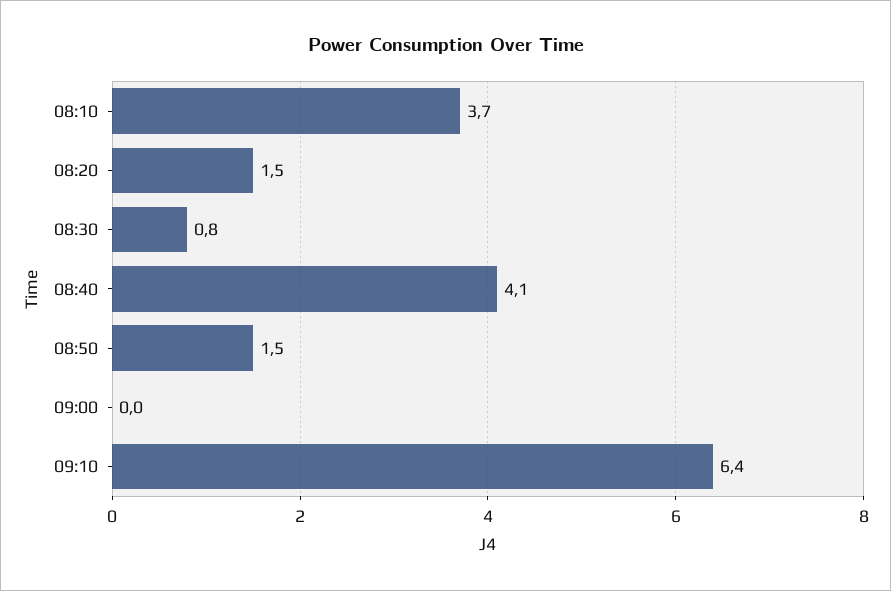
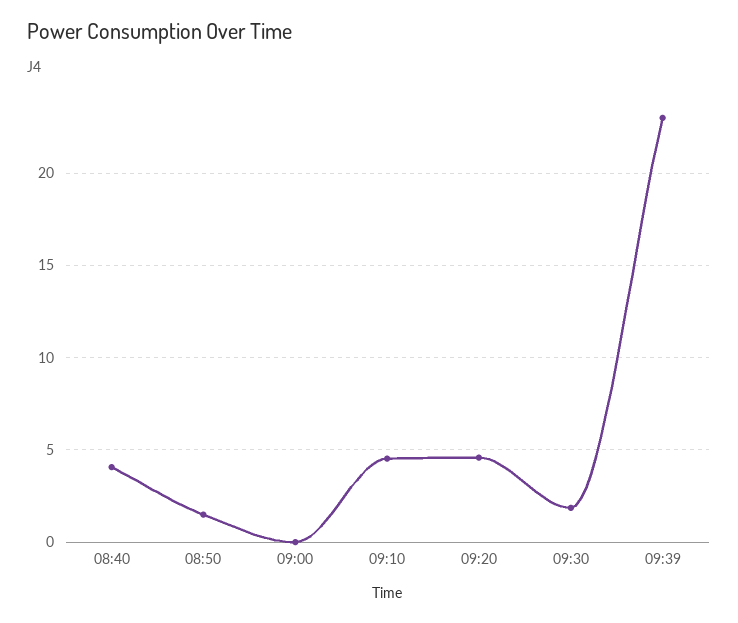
08:10: 3.7 -> none
08:20: 1.5 -> none
08:30: 0.8 -> none
09:10: 6.4 -> 4.5
09:20: none -> 4.5
09:30: none -> 2
09:39: none -> 23

